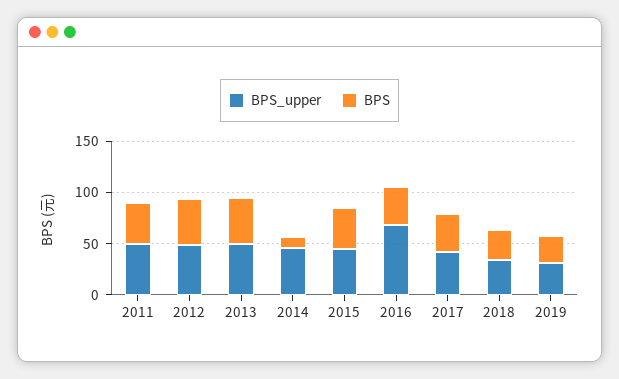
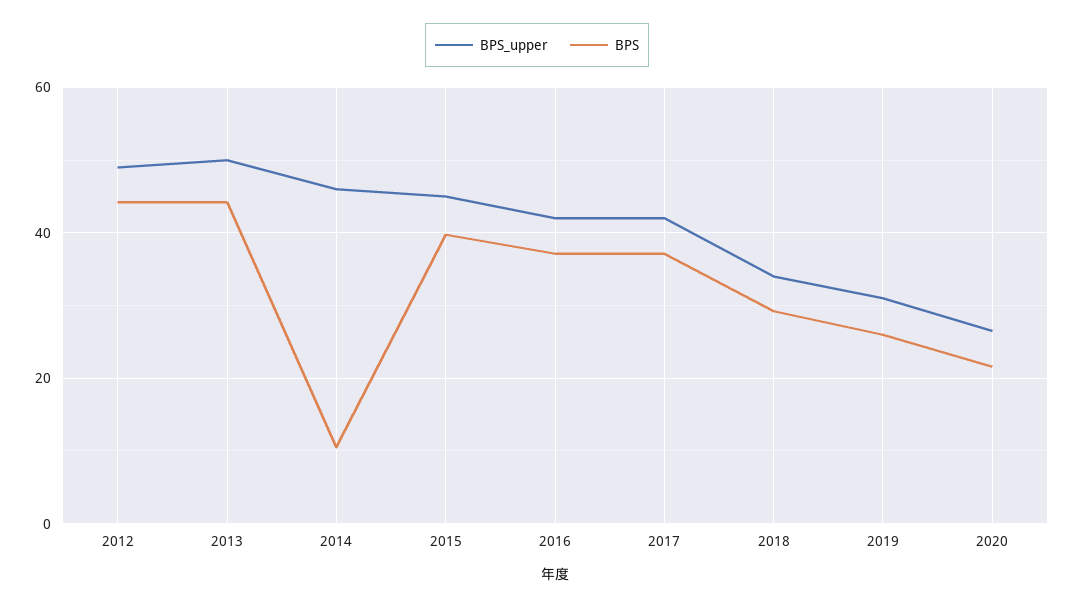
BPS_upper, 2011: 50 -> none
BPS, 2011: 40 -> none
BPS_upper, 2016: 70 -> 42
BPS_upper, 2020: none -> 26
BPS, 2020: none -> 22

